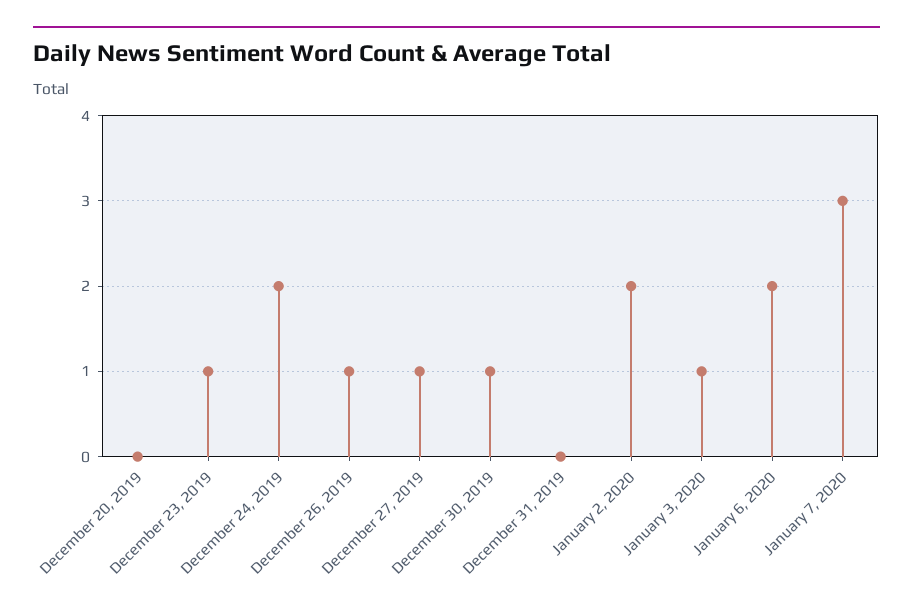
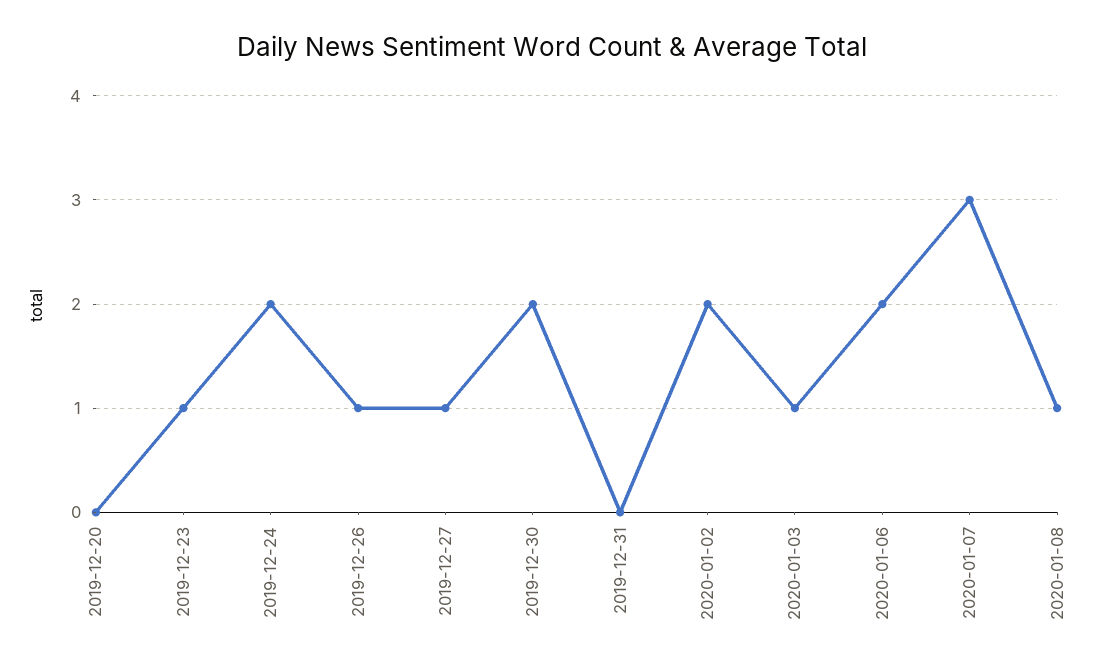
December 30, 2019: 1 -> 2
2020-01-08: none -> 1

